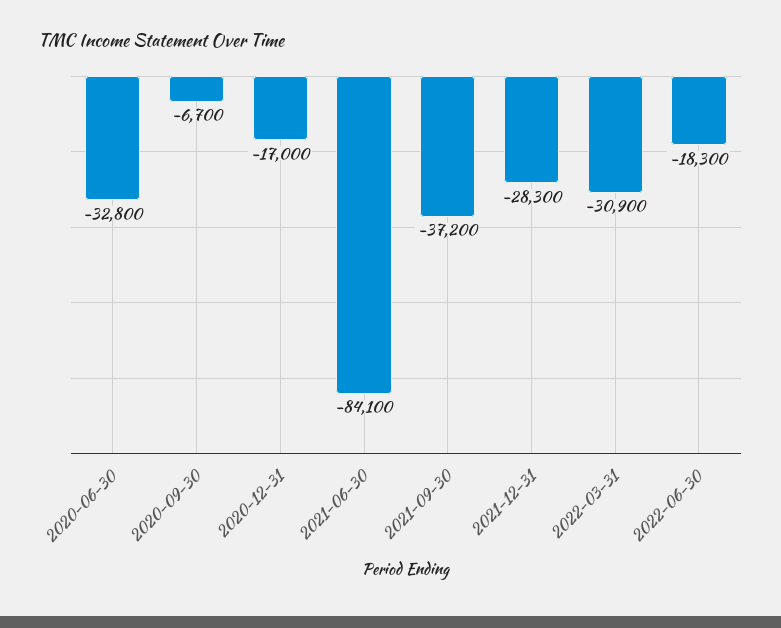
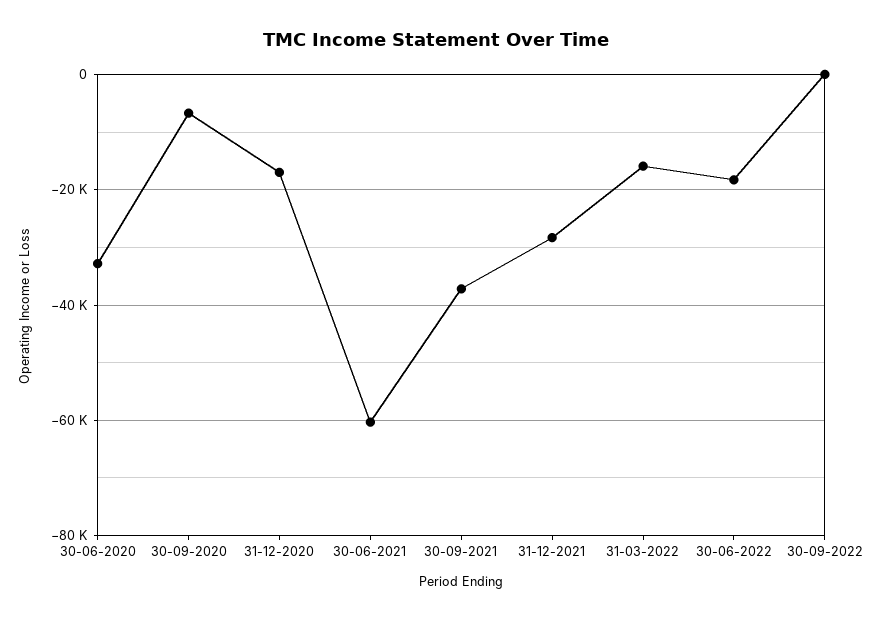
2021-06-30: -84100 -> -60000
2022-03-31: -30900 -> -16000
30-09-2022: none -> 0

